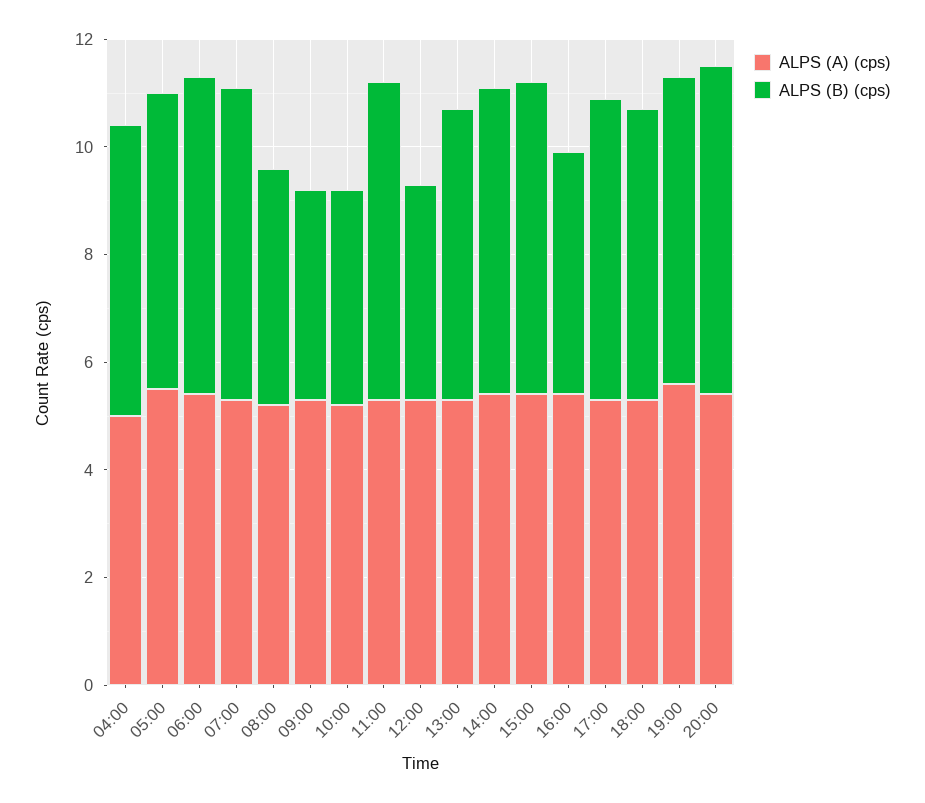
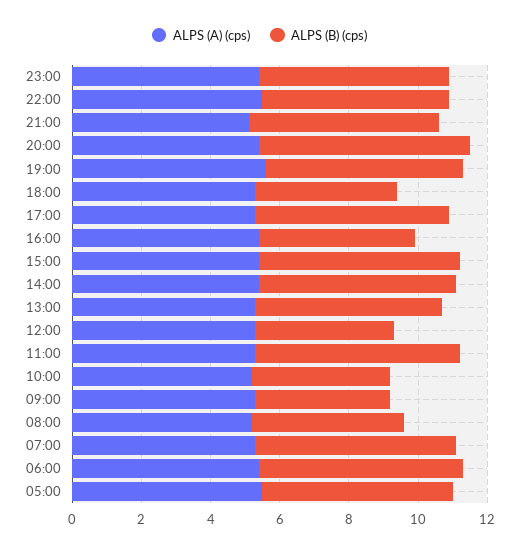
ALPS (A) (cps), 04:00: 5 -> none
ALPS (B) (cps), 04:00: 5.5 -> none
ALPS (B) (cps), 18:00: 5.5 -> 4
ALPS (A) (cps), 23:00: none -> 5.5
ALPS (B) (cps), 23:00: none -> 5.5
ALPS (A) (cps), 22:00: none -> 5.5
ALPS (B) (cps), 22:00: none -> 5.5
ALPS (A) (cps), 21:00: none -> 5
ALPS (B) (cps), 21:00: none -> 5.5

